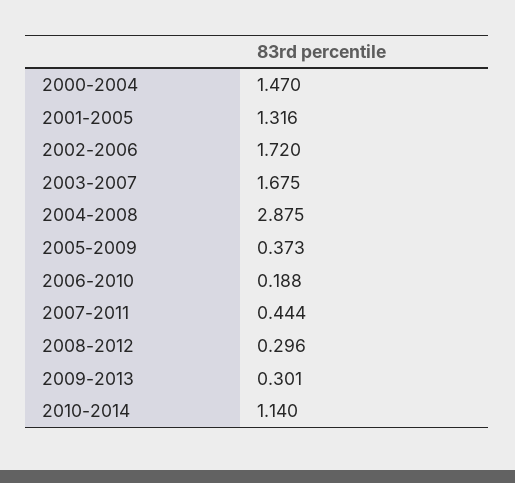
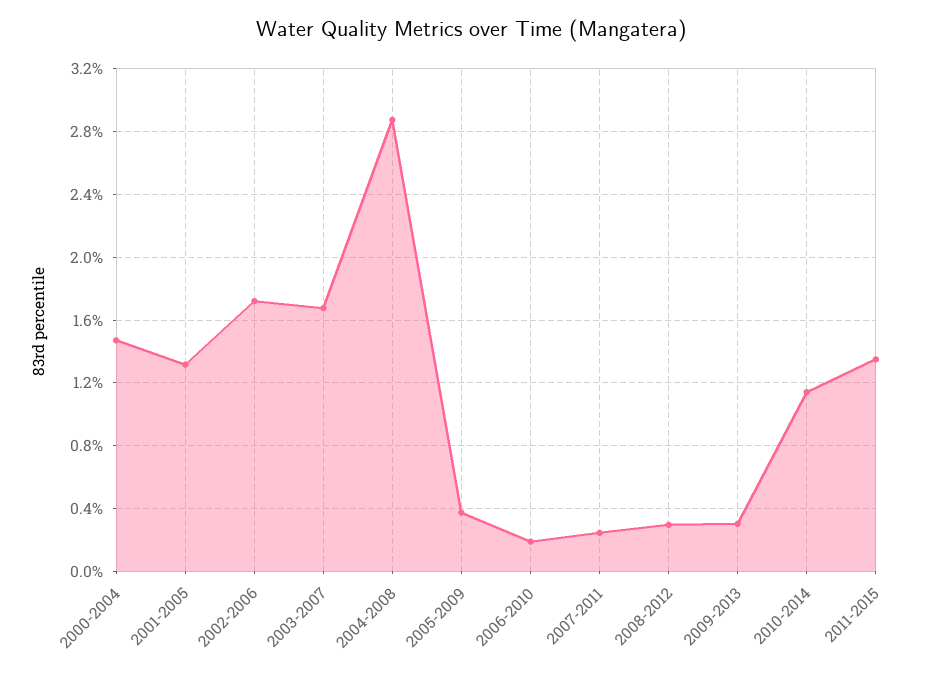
2007-2011: 0.444 -> 0.25
2011-2015: none -> 1.35

